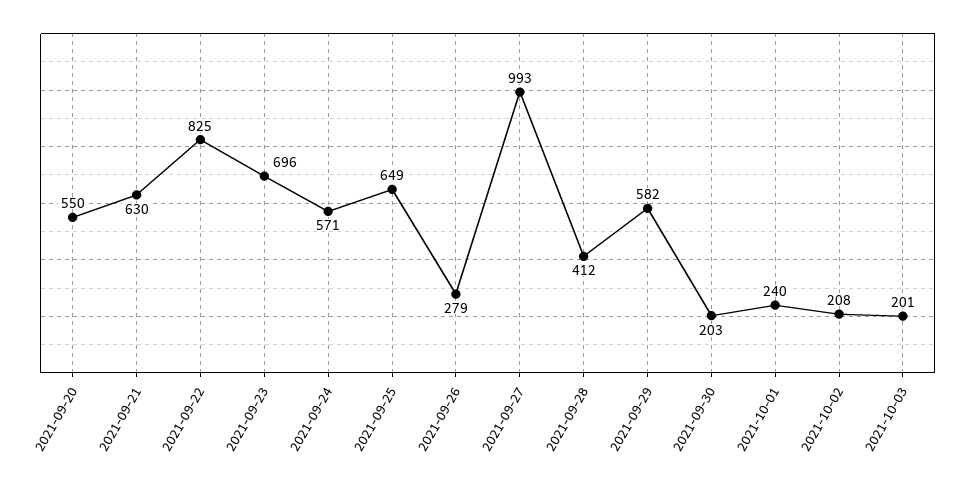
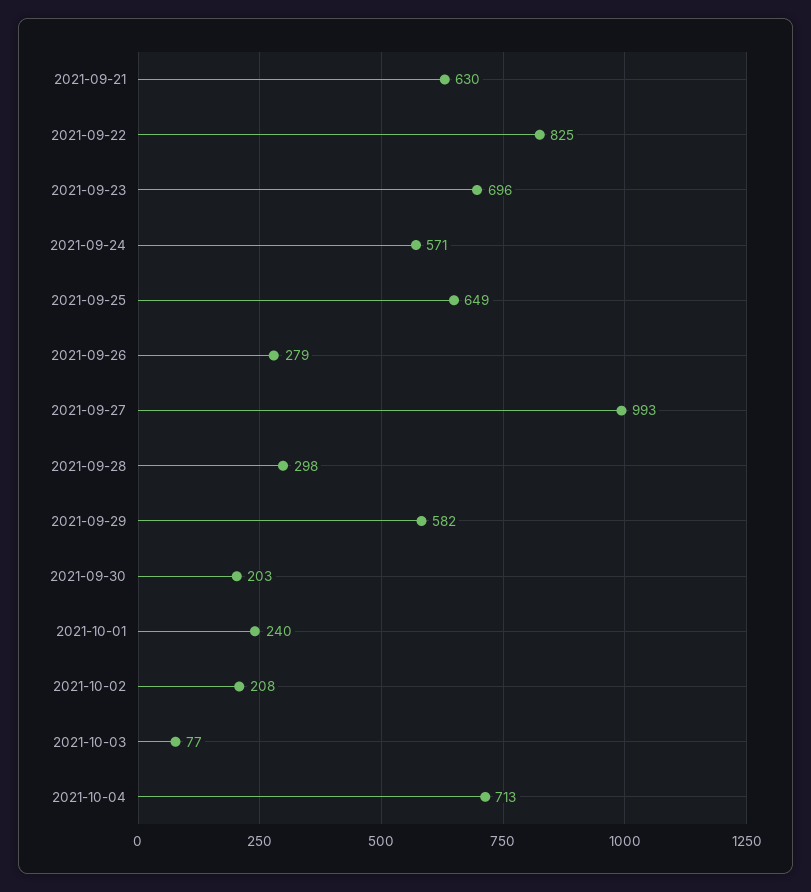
2021-09-20: 550 -> none
2021-09-28: 412 -> 298
2021-10-03: 201 -> 77
2021-10-04: none -> 713

